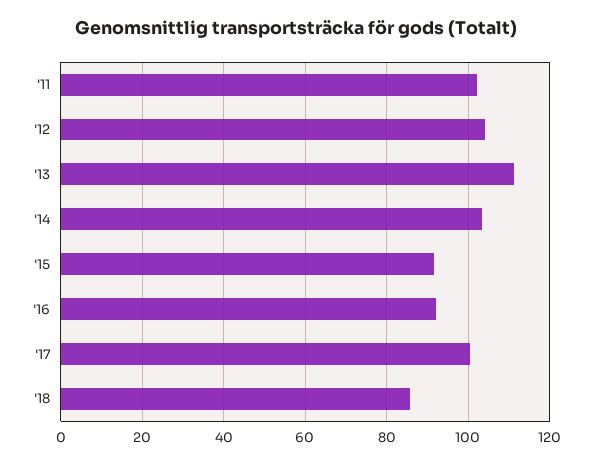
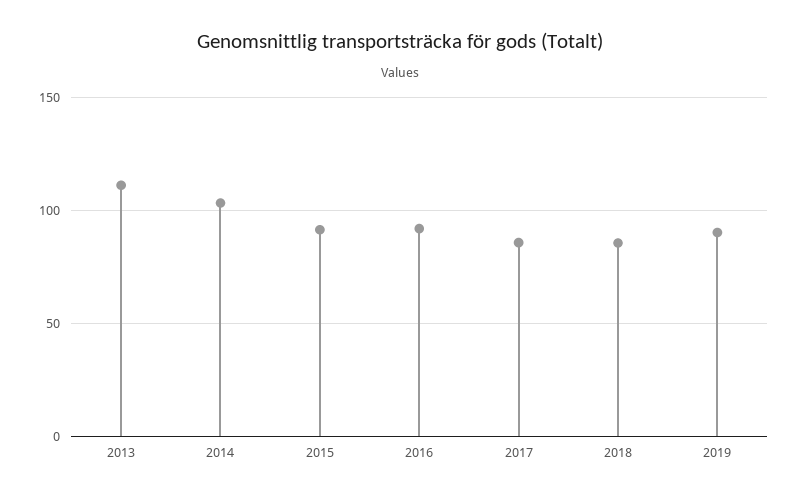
'11: 102 -> none
'12: 104 -> none
'17: 100 -> 85
2019: none -> 90

